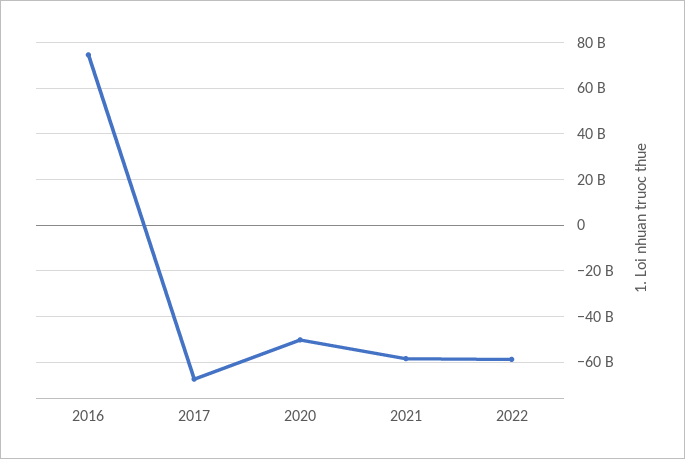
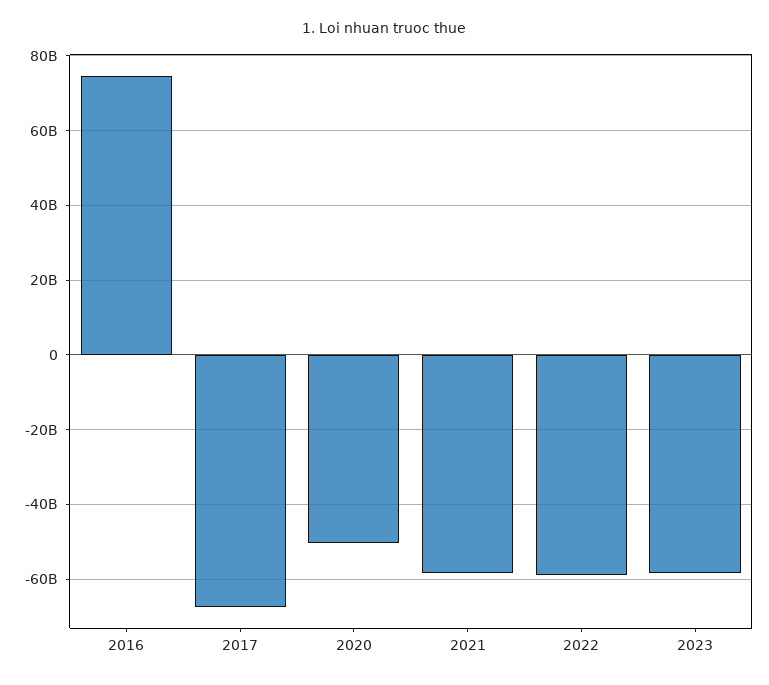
2023: none -> -58000000000

